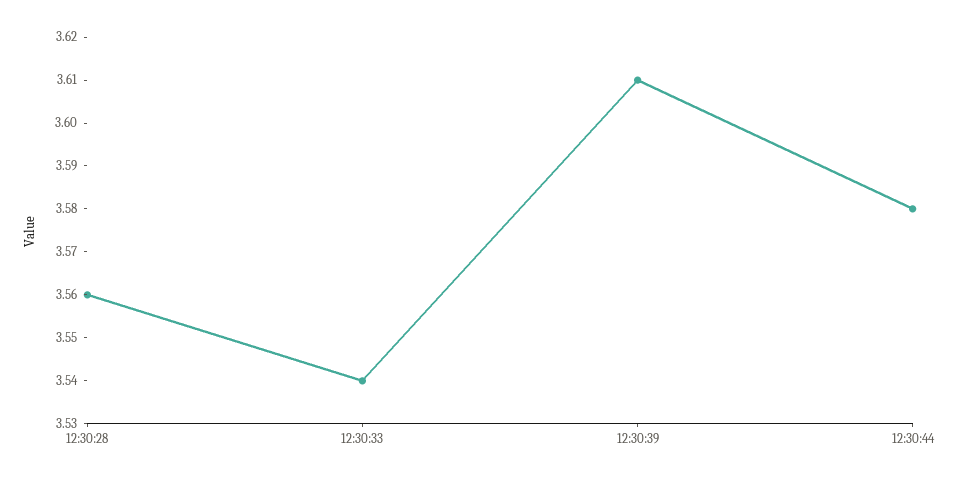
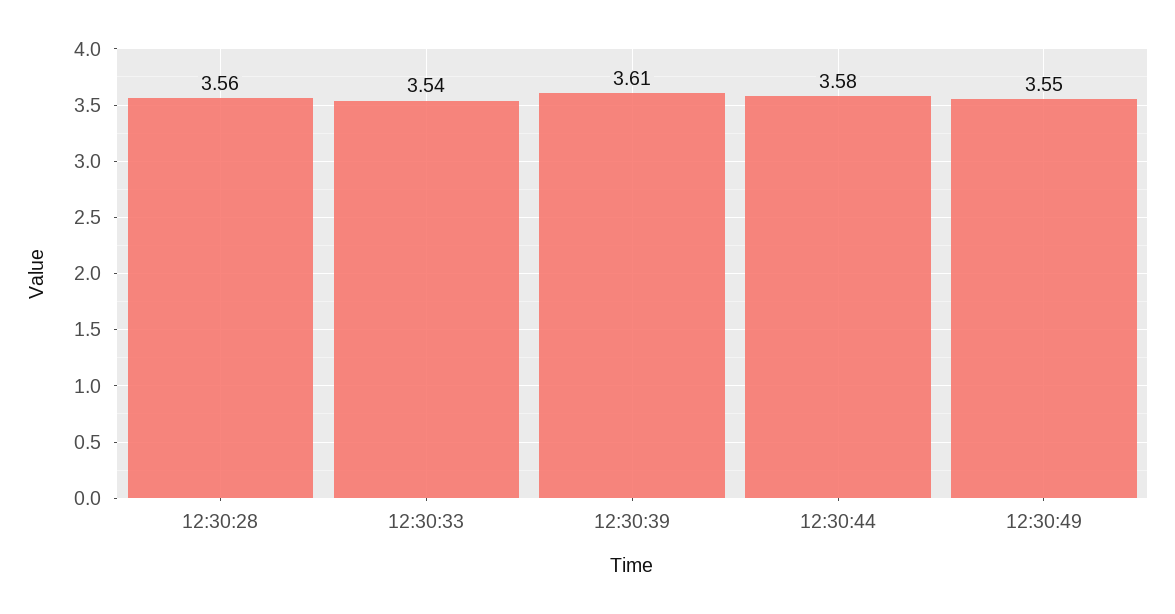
12:30:49: none -> 3.55

